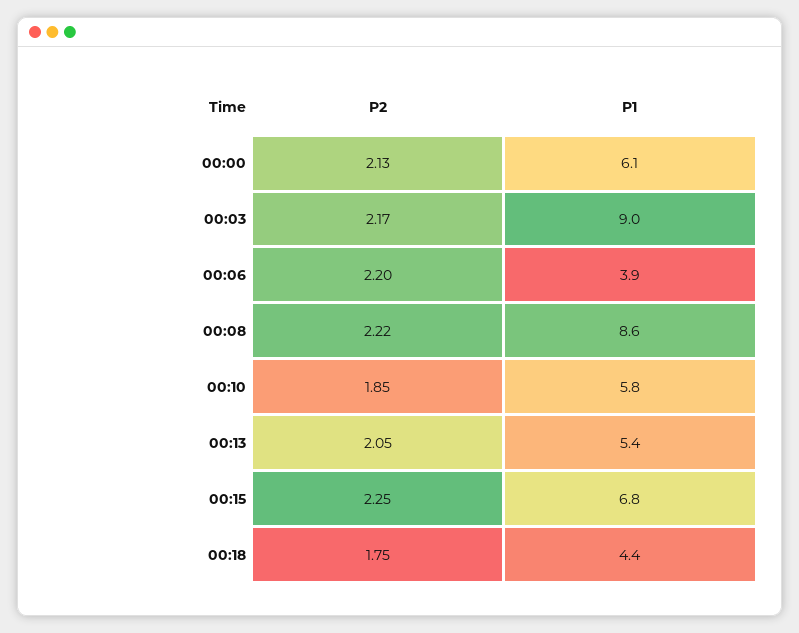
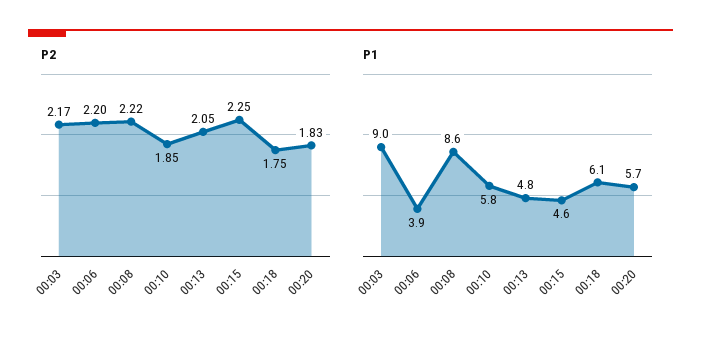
P2, 00:00: 2.13 -> none
P1, 00:00: 6.1 -> none
P1, 00:13: 5.4 -> 4.8
P1, 00:15: 6.8 -> 4.6
P1, 00:18: 4.4 -> 6.1
P2, 00:20: none -> 1.83
P1, 00:20: none -> 5.7

